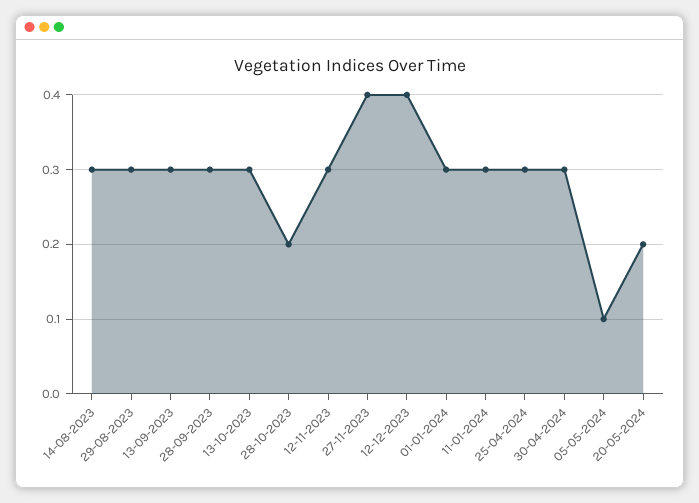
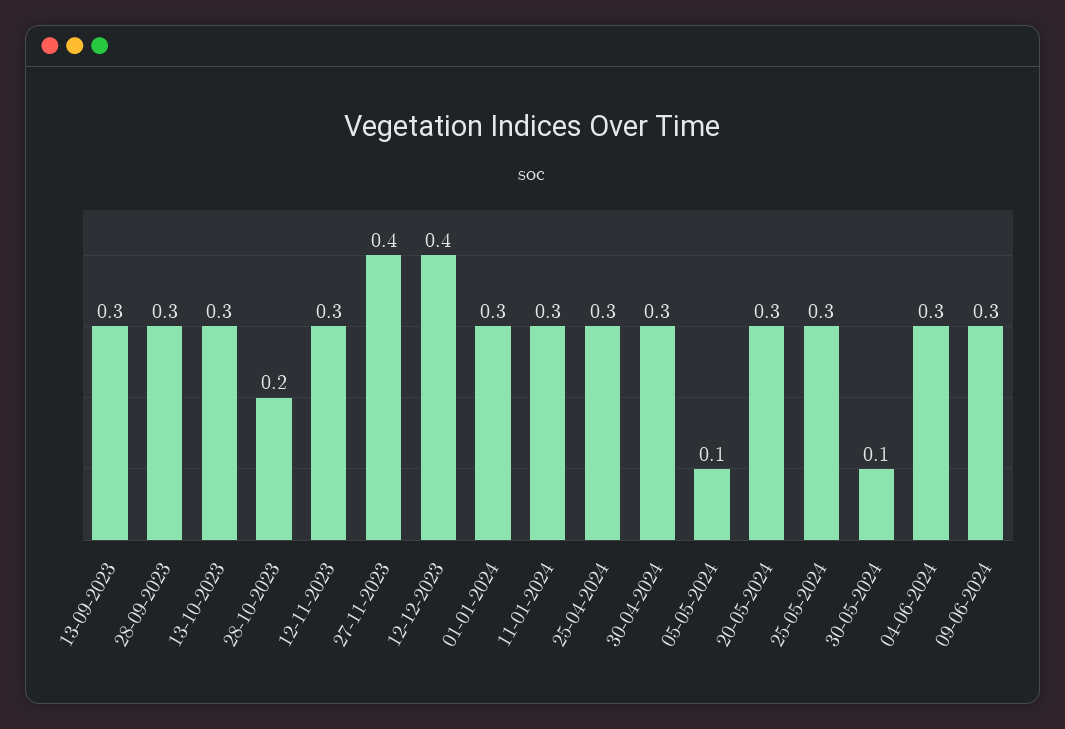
14-08-2023: 0.3 -> none
29-08-2023: 0.3 -> none
20-05-2024: 0.2 -> 0.3
25-05-2024: none -> 0.3
30-05-2024: none -> 0.1
04-06-2024: none -> 0.3
09-06-2024: none -> 0.3

